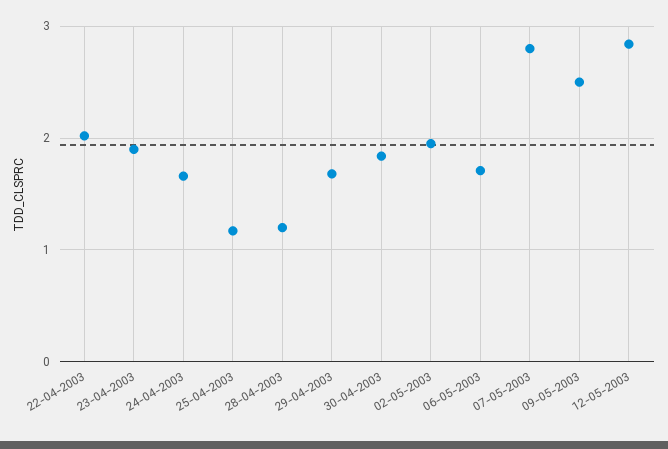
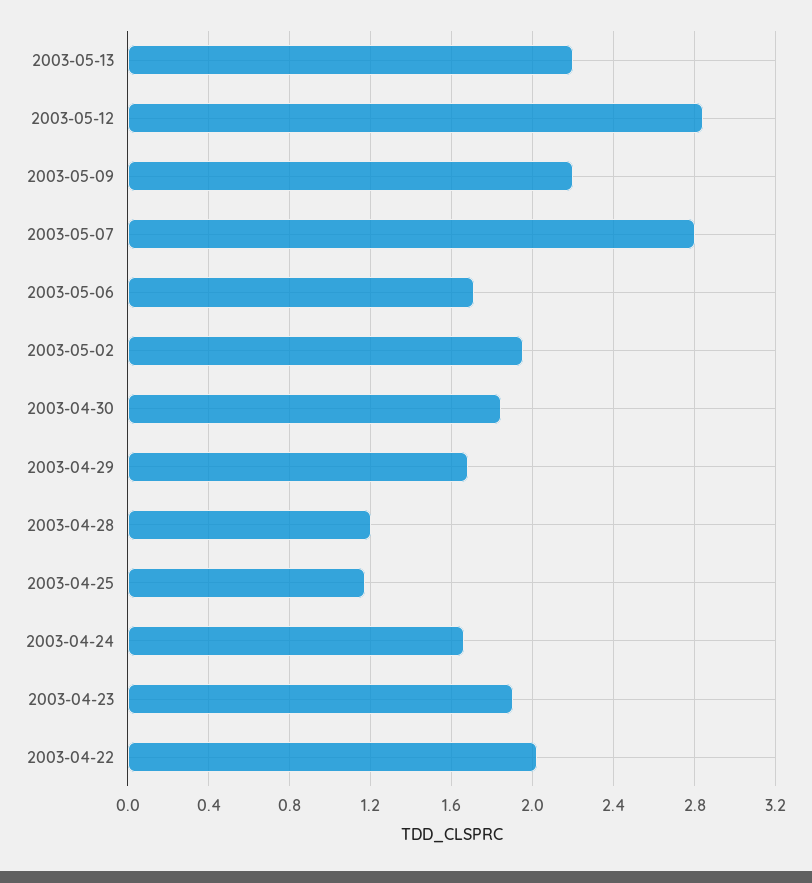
09-05-2003: 2.5 -> 2.2
2003-05-13: none -> 2.2

